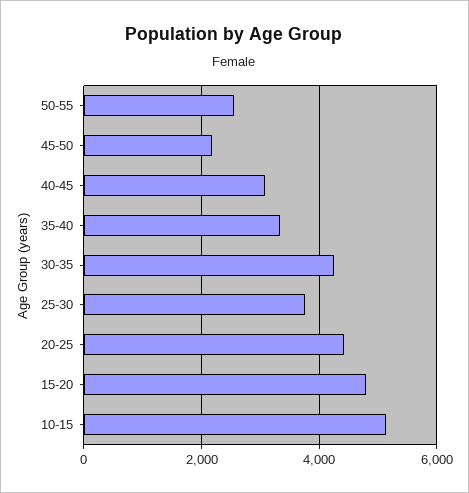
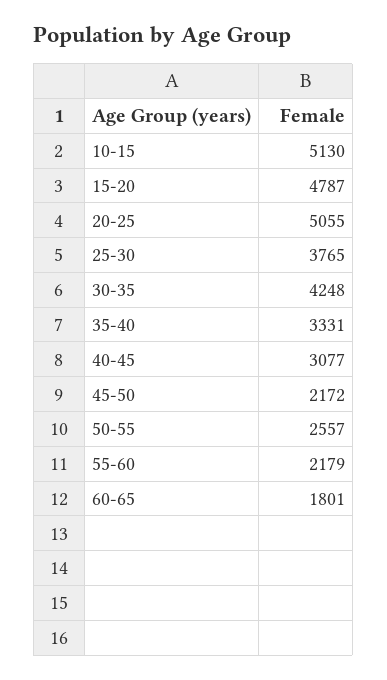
20-25: 4400 -> 5055
55-60: none -> 2179
60-65: none -> 1801

